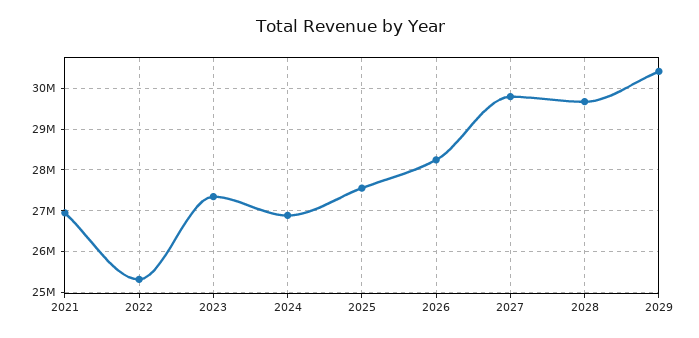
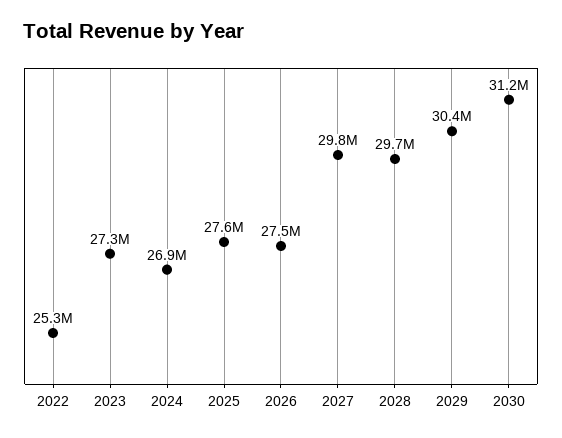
2021: 27000000 -> none
2026: 28200000 -> 27500000
2030: none -> 31200000

